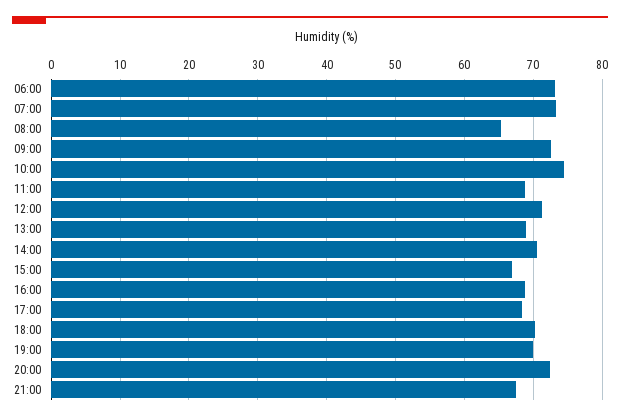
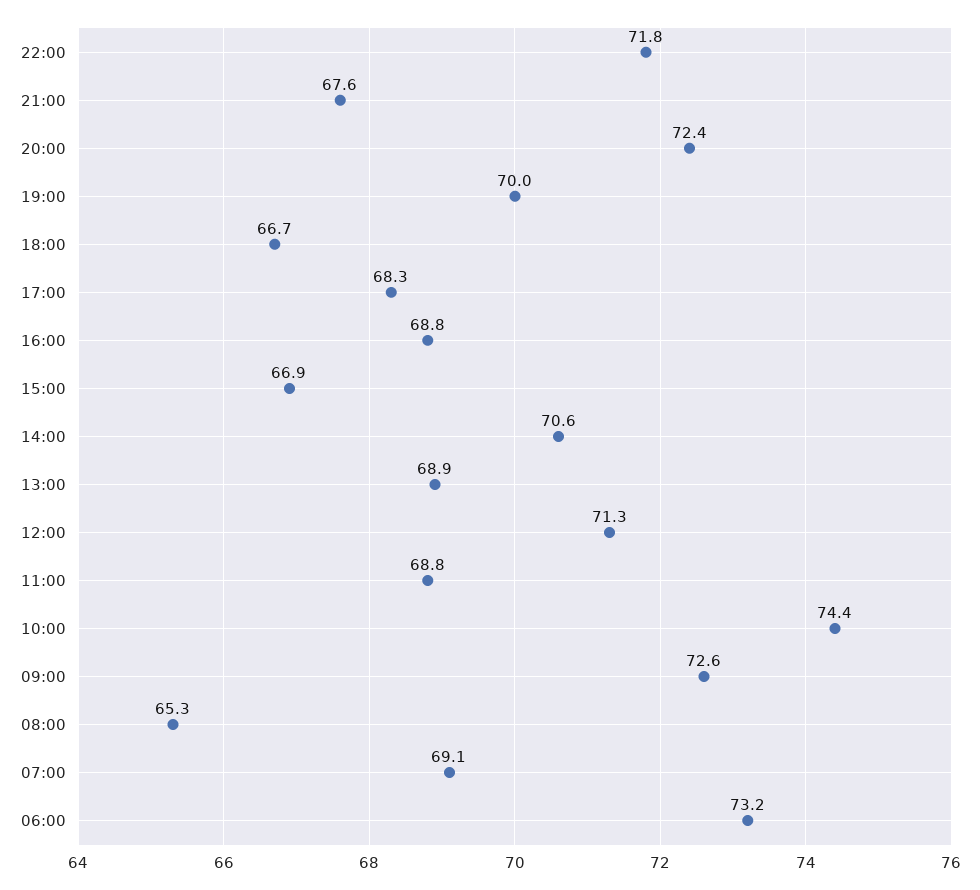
07:00: 73 -> 69.1
18:00: 70 -> 66.7
22:00: none -> 71.8

